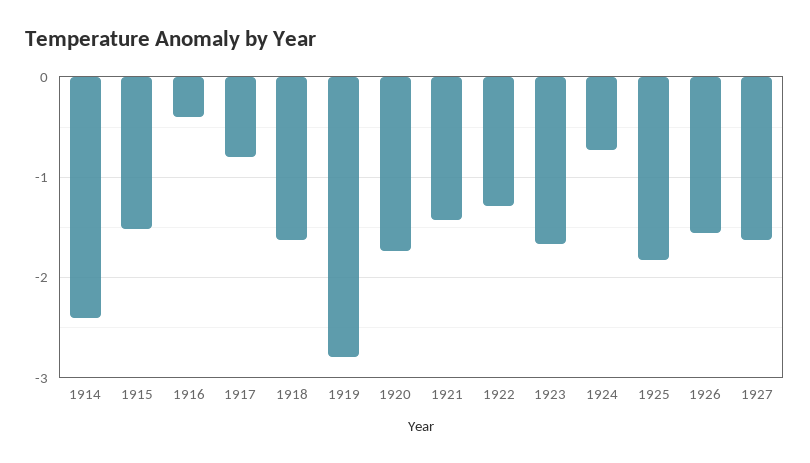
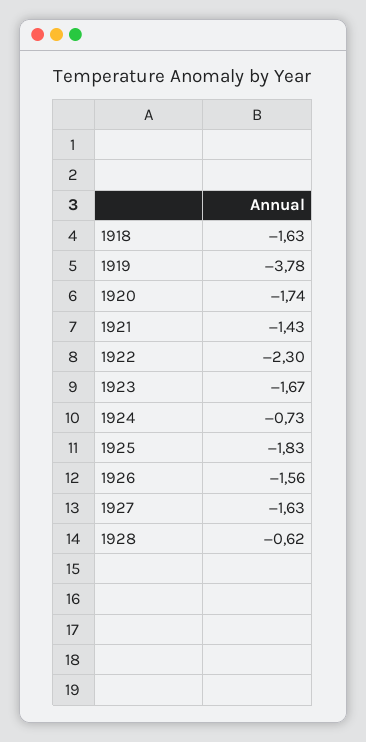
1914: -2.4 -> none
1915: -1.5 -> none
1916: -0.4 -> none
1917: -0.8 -> none
1919: -2.8 -> -3.78
1922: -1.3 -> -2.3
1928: none -> -0.62

